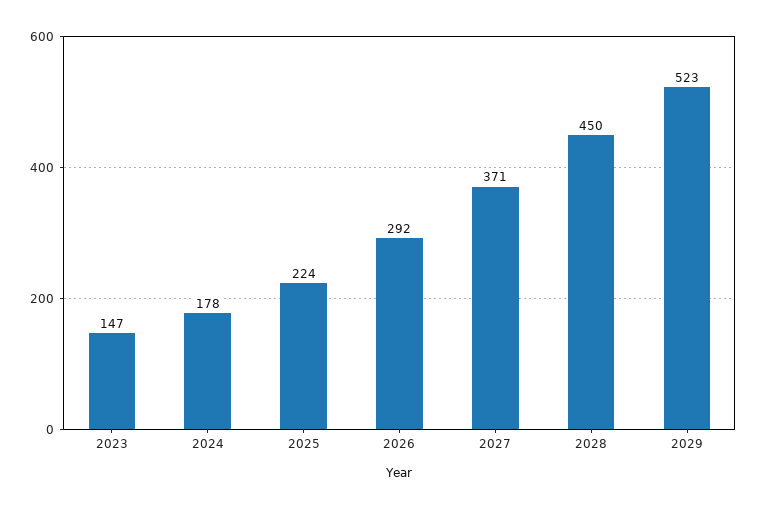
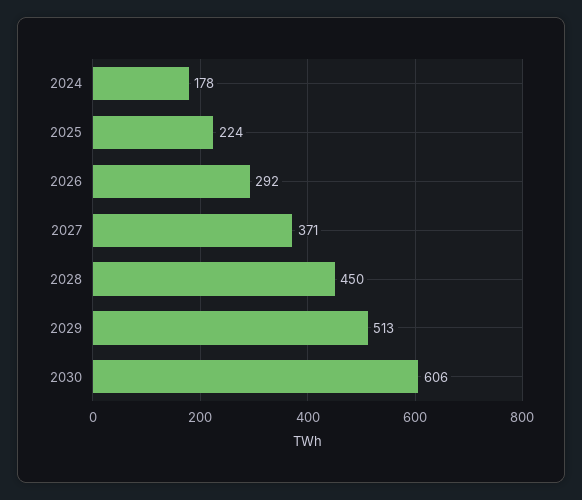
2023: 147 -> none
2029: 523 -> 513
2030: none -> 606

